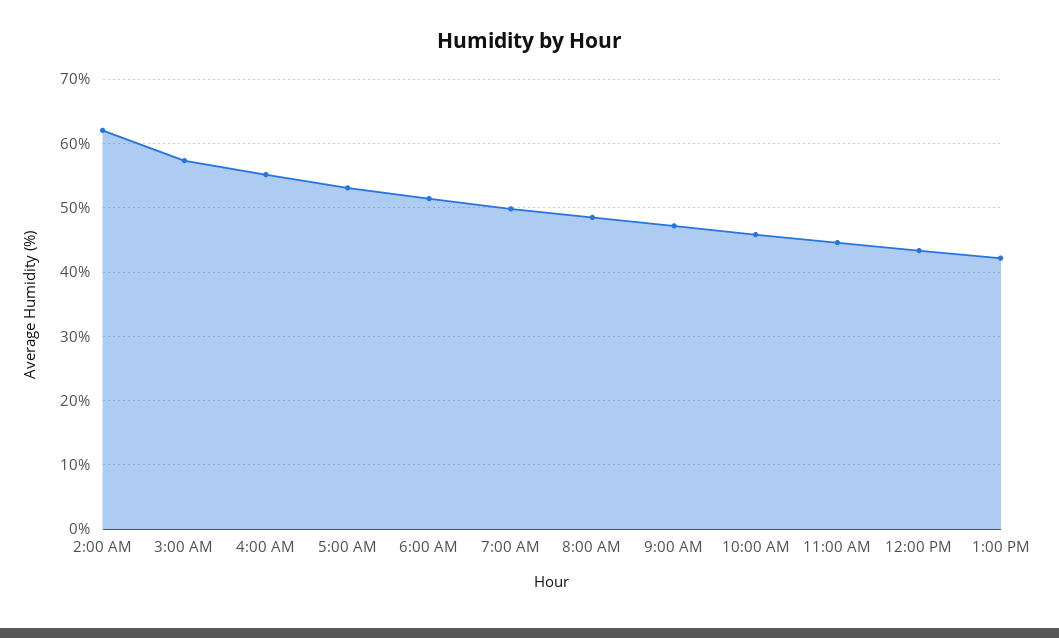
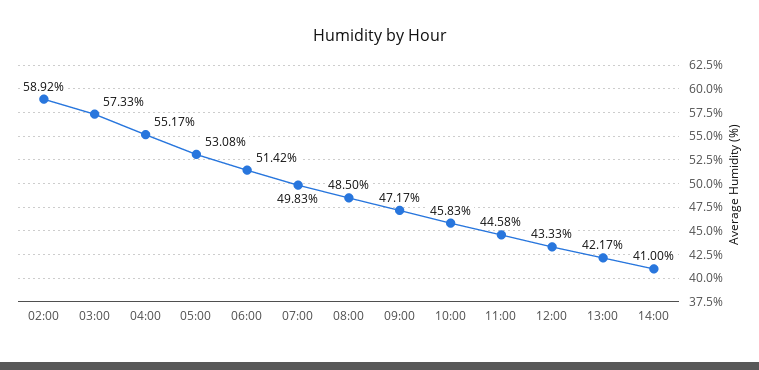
2:00 AM: 62 -> 58.92
14:00: none -> 41

